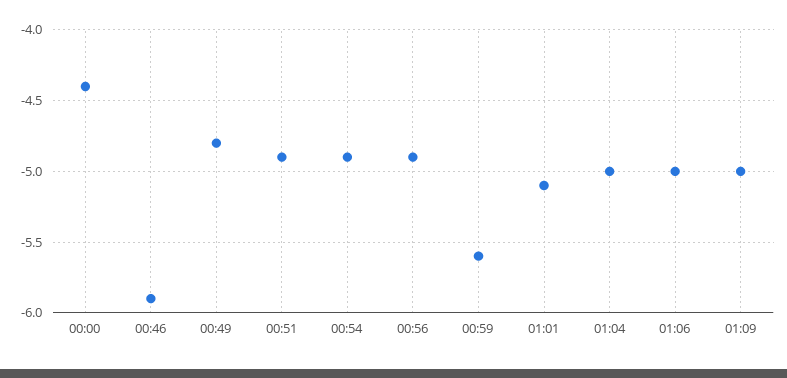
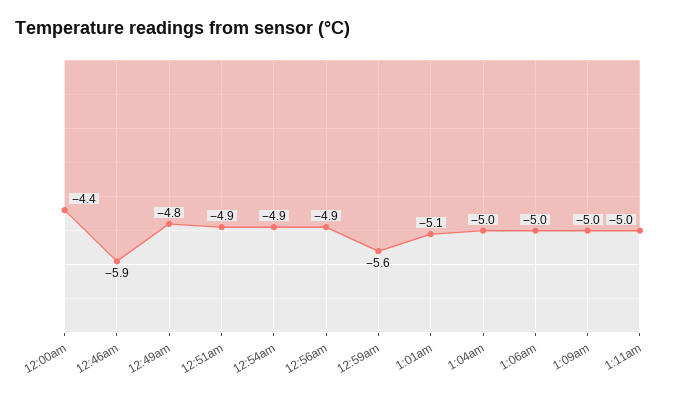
1:11am: none -> -5

